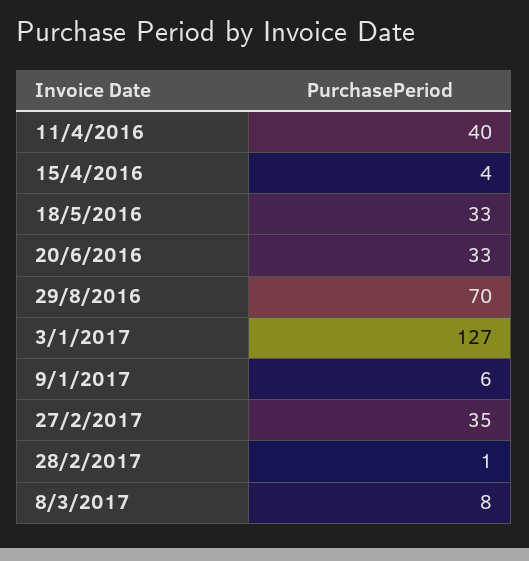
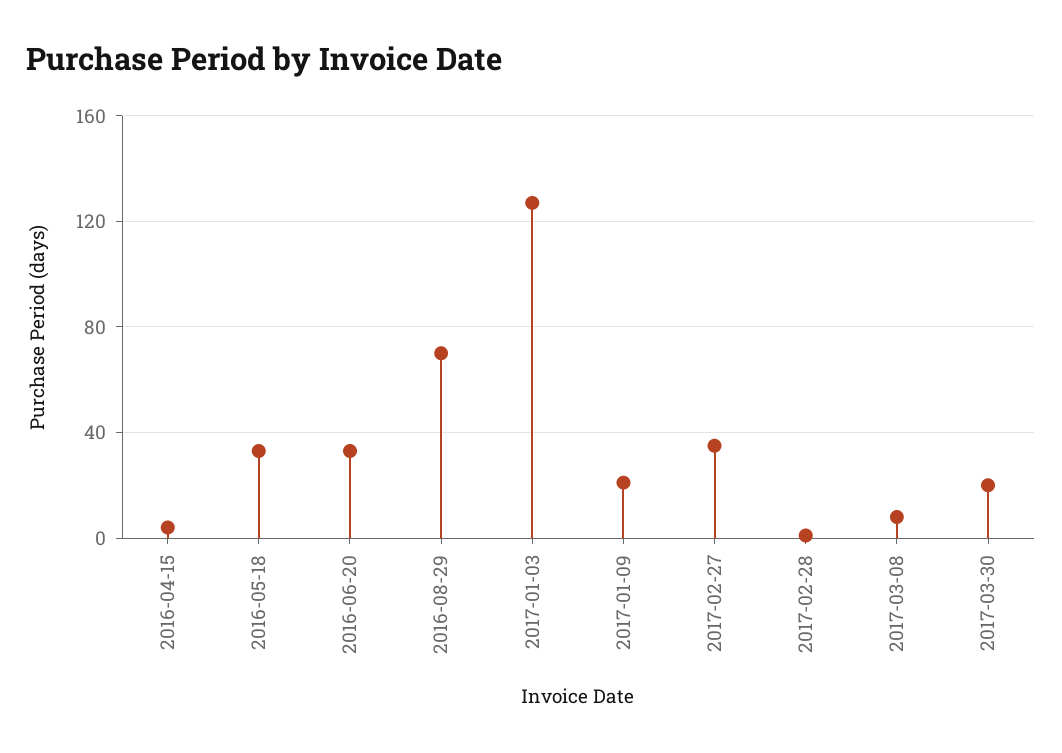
11/4/2016: 40 -> none
9/1/2017: 6 -> 20
2017-03-30: none -> 20

